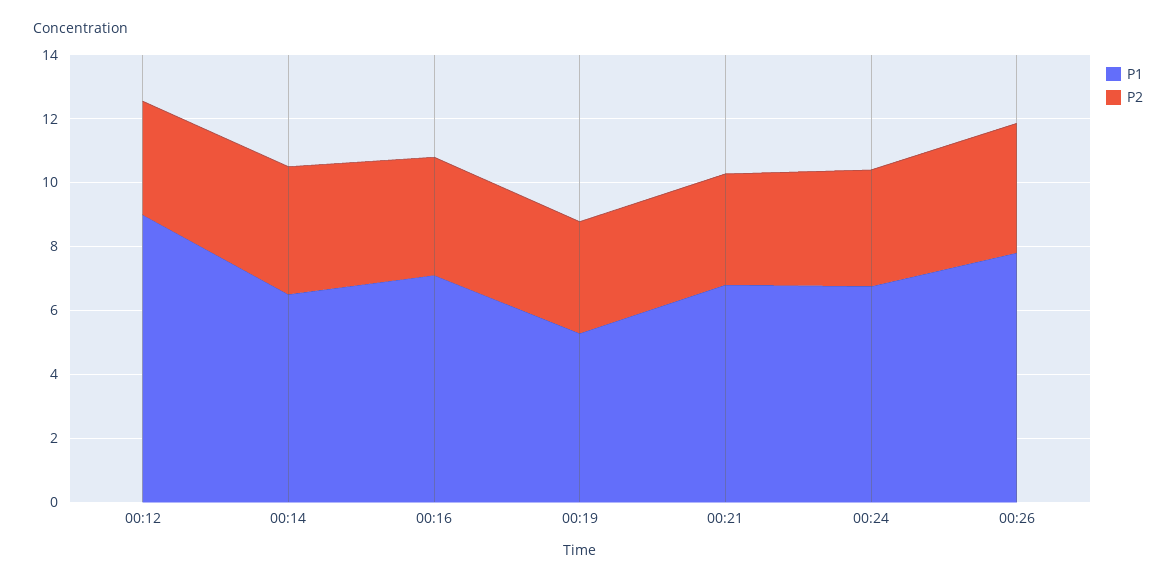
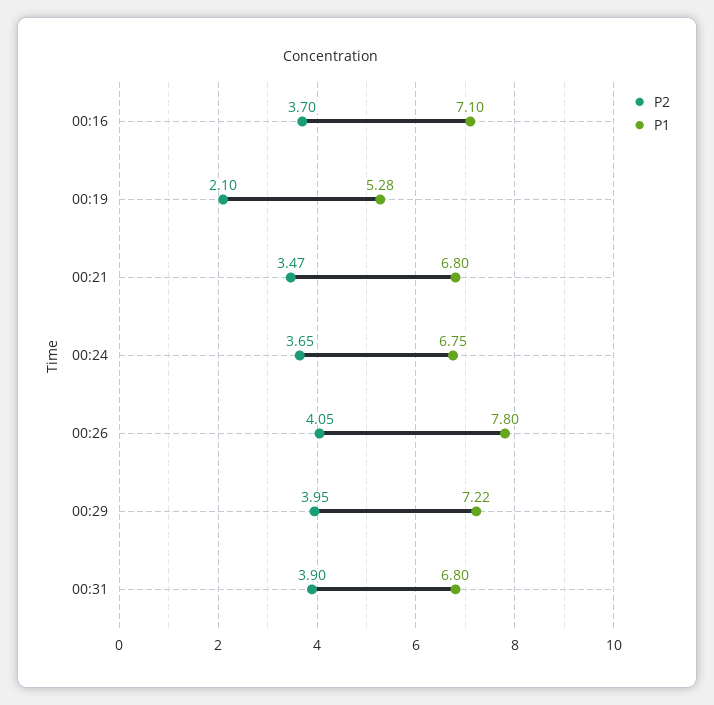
P1, 00:12: 9 -> none
P2, 00:12: 3.5 -> none
P1, 00:14: 6.5 -> none
P2, 00:14: 4 -> none
P2, 00:19: 3.5 -> 2.1
P2, 00:29: none -> 3.95
P1, 00:29: none -> 7.22
P2, 00:31: none -> 3.9
P1, 00:31: none -> 6.8

